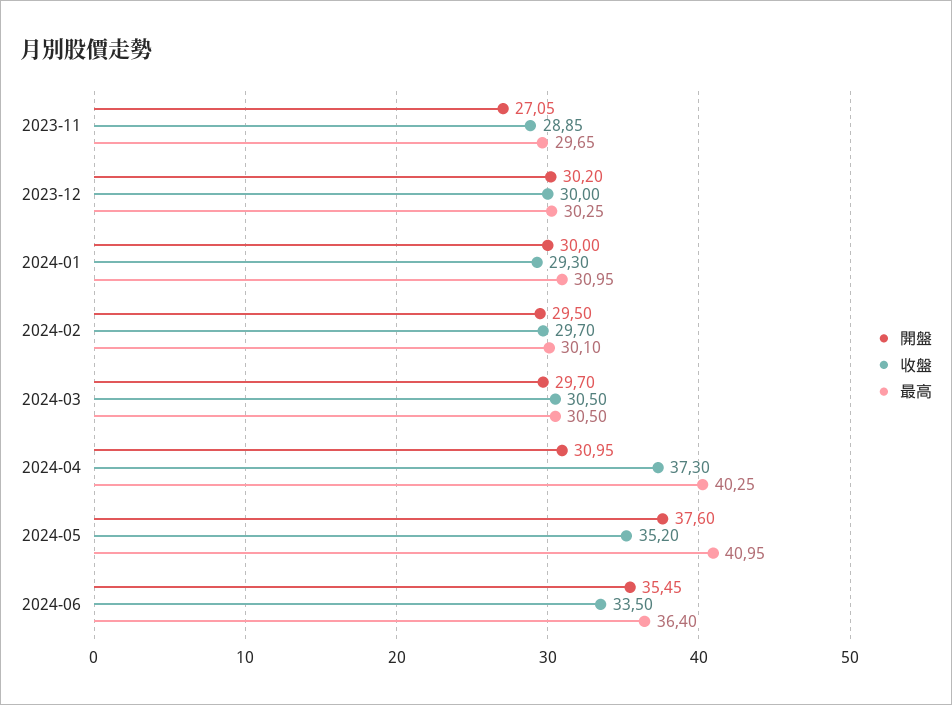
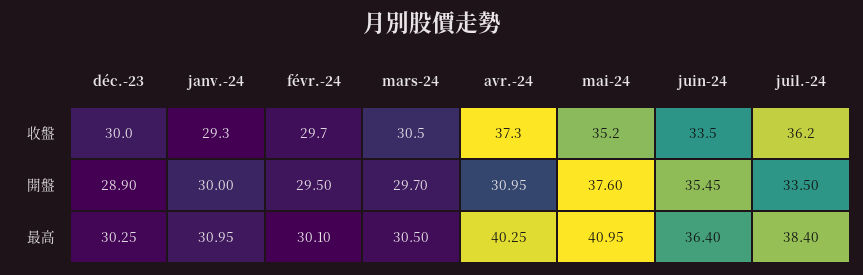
開盤, 2023-11: 27.05 -> none
收盤, 2023-11: 28.85 -> none
最高, 2023-11: 29.65 -> none
開盤, 2023-12: 30.2 -> 28.9
收盤, juil.-24: none -> 36.2
開盤, juil.-24: none -> 33.5
最高, juil.-24: none -> 38.4

